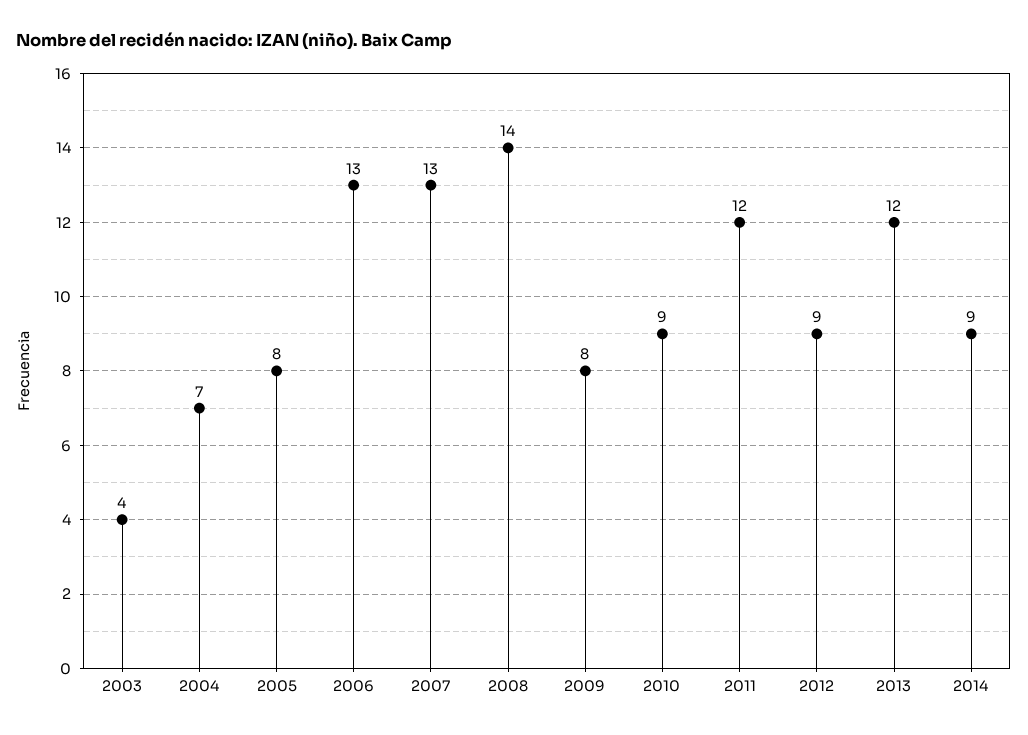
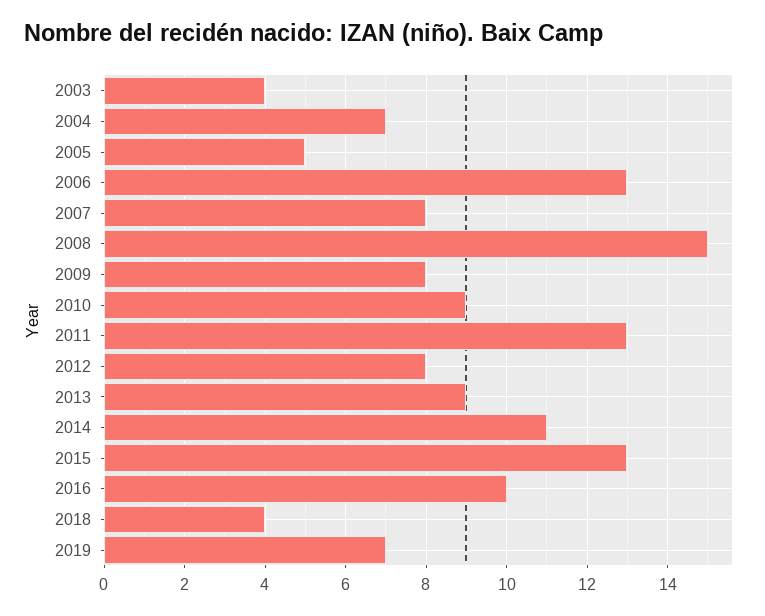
2005: 8 -> 5
2007: 13 -> 8
2008: 14 -> 15
2011: 12 -> 13
2012: 9 -> 8
2013: 12 -> 9
2014: 9 -> 11
2015: none -> 13
2016: none -> 10
2018: none -> 4
2019: none -> 7

